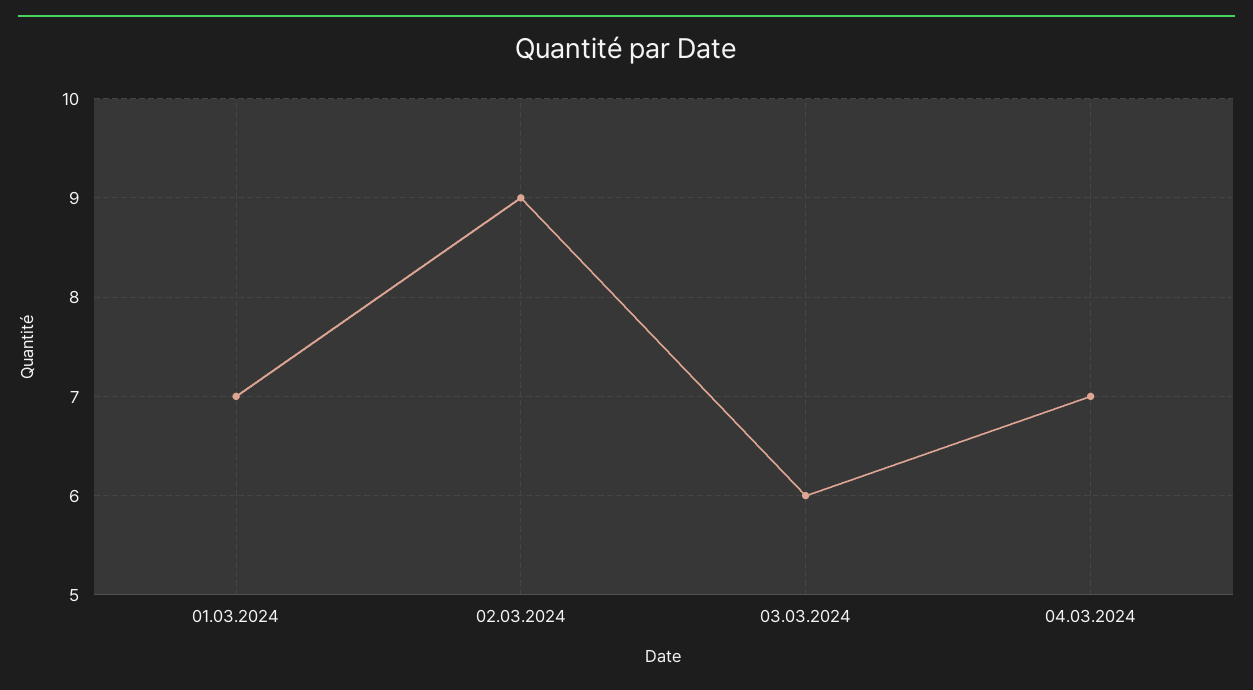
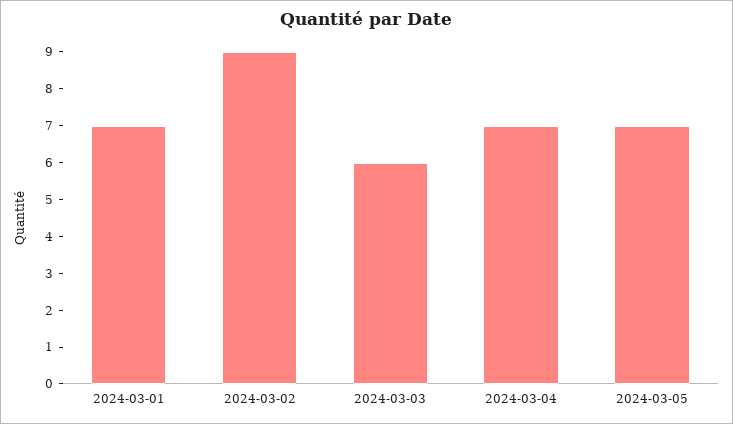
2024-03-05: none -> 7

